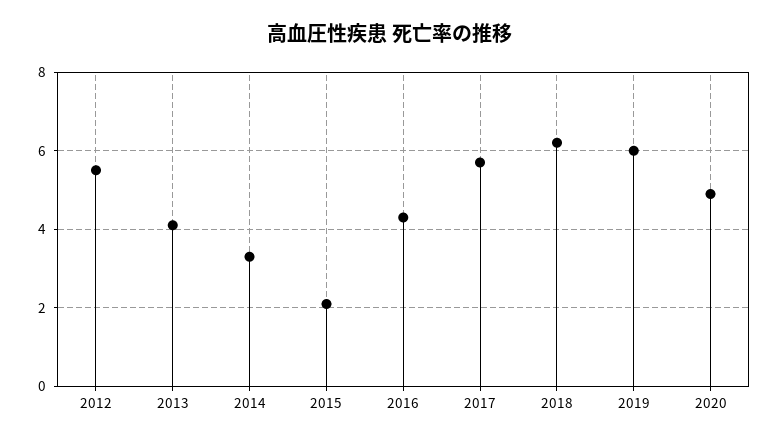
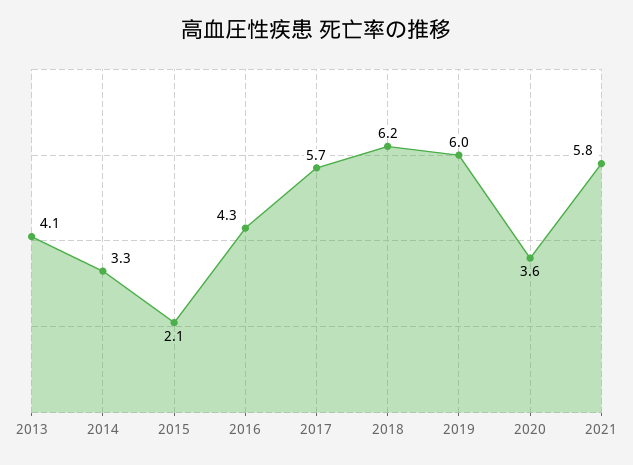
2012: 5.5 -> none
2020: 5 -> 3.6
2021: none -> 5.8

